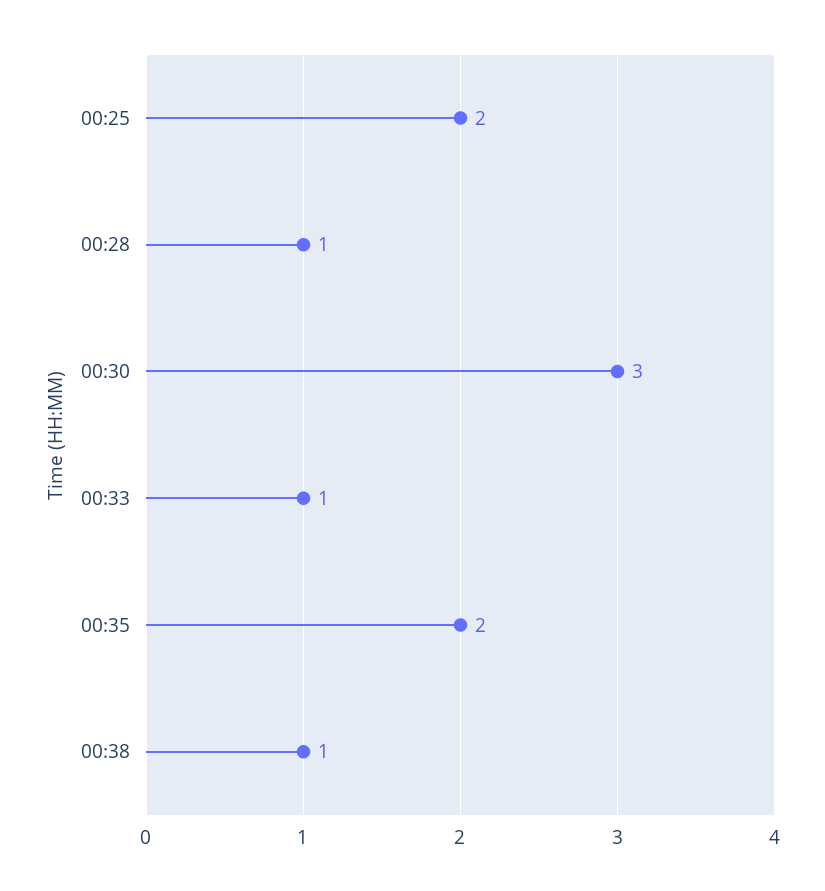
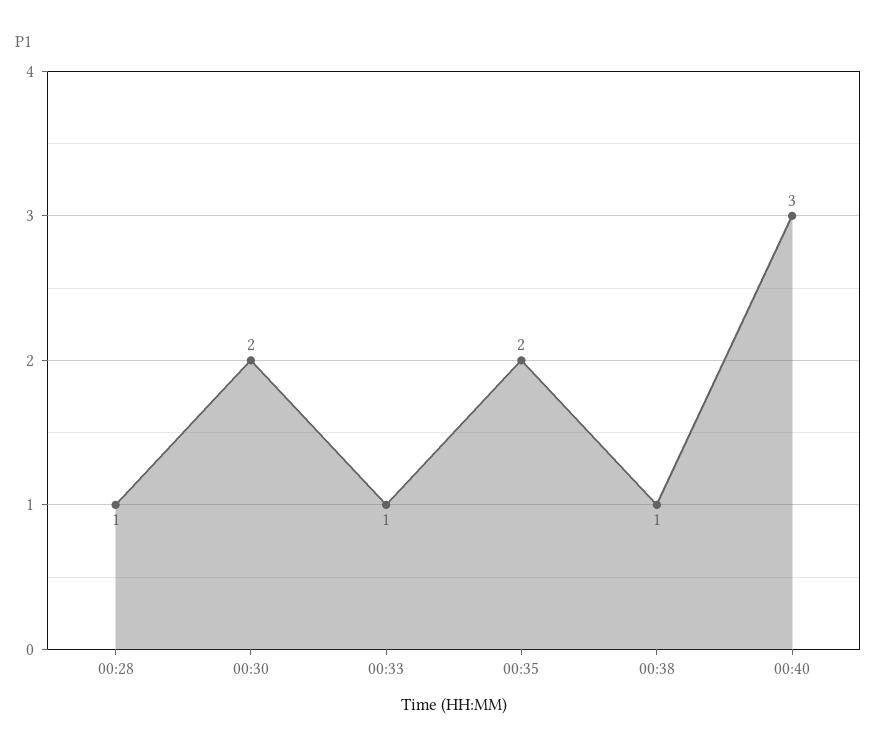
00:25: 2 -> none
00:30: 3 -> 2
00:40: none -> 3

